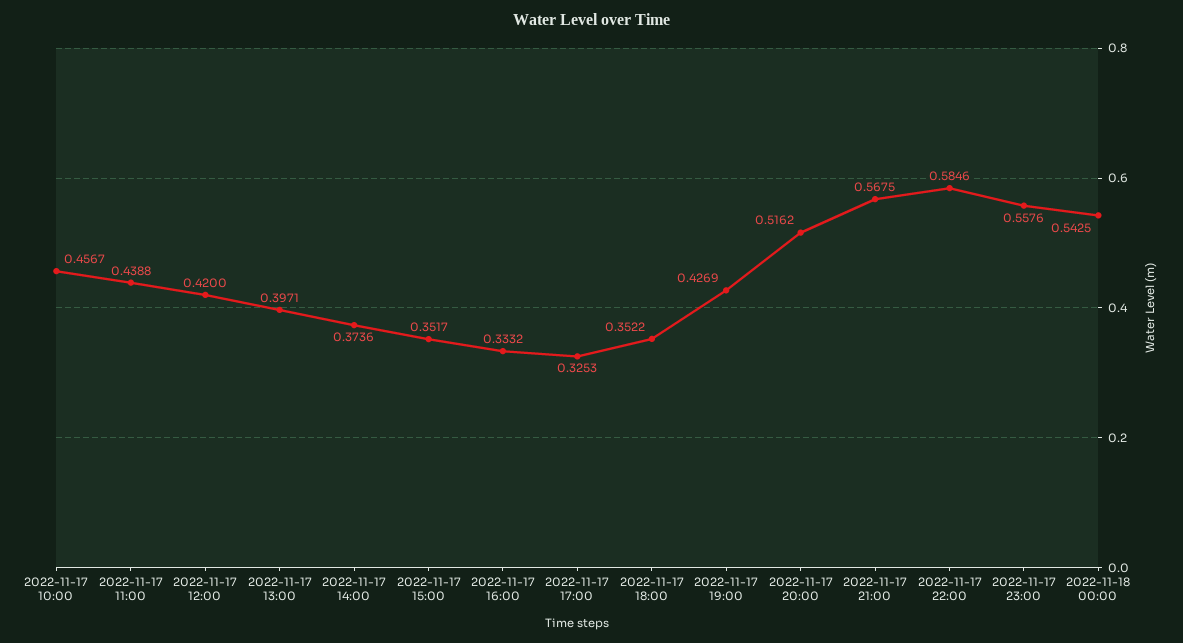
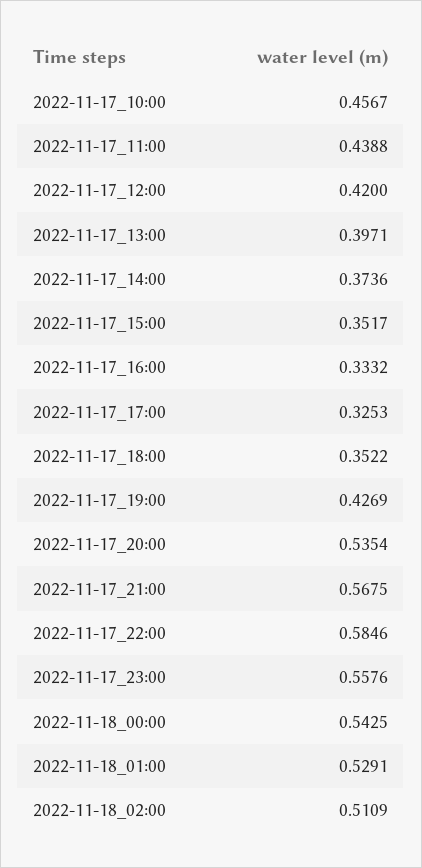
2022-11-17 20:00: 0.5162 -> 0.5354
2022-11-18_01:00: none -> 0.5291
2022-11-18_02:00: none -> 0.5109

